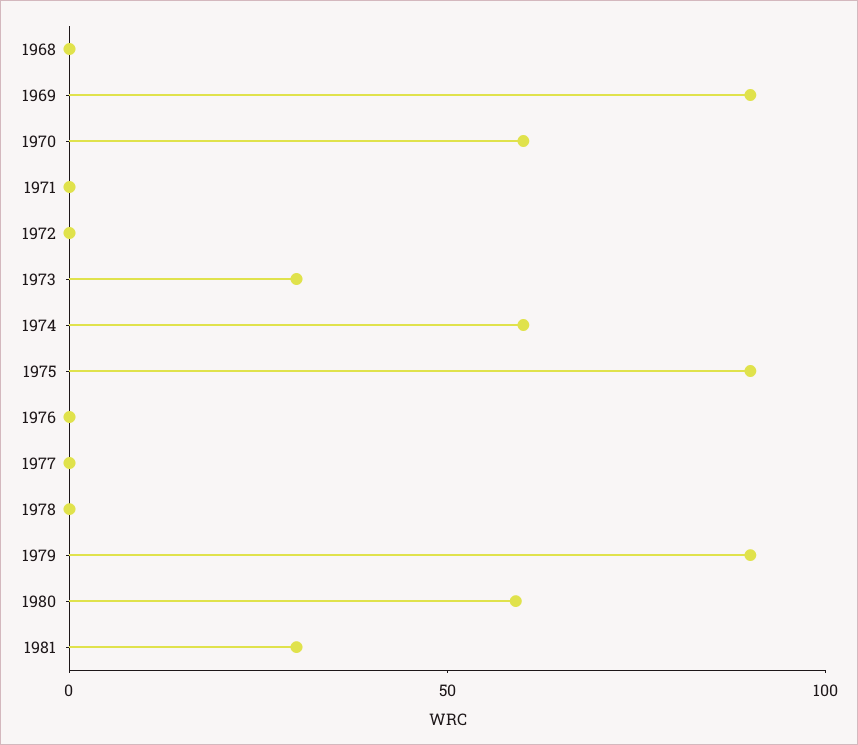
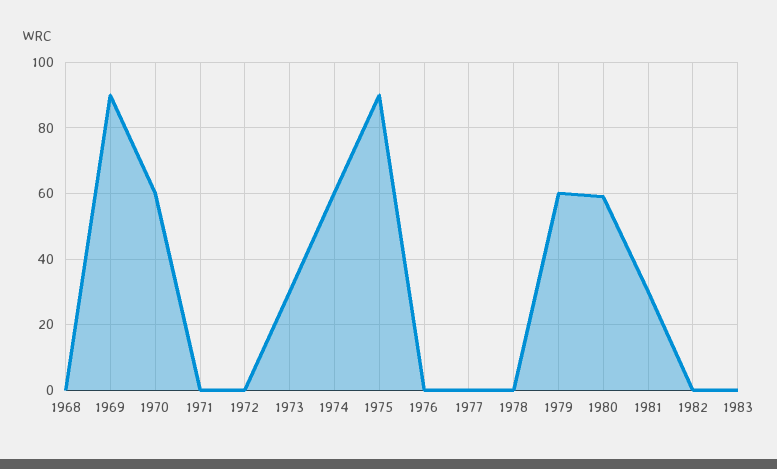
1979: 90 -> 60
1982: none -> 0
1983: none -> 0

